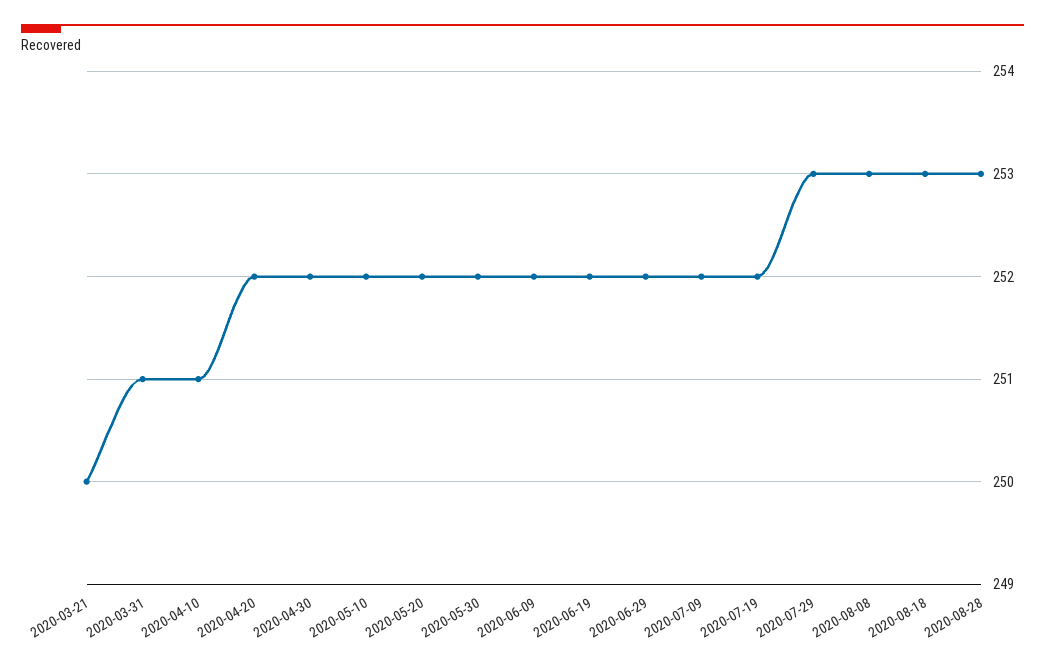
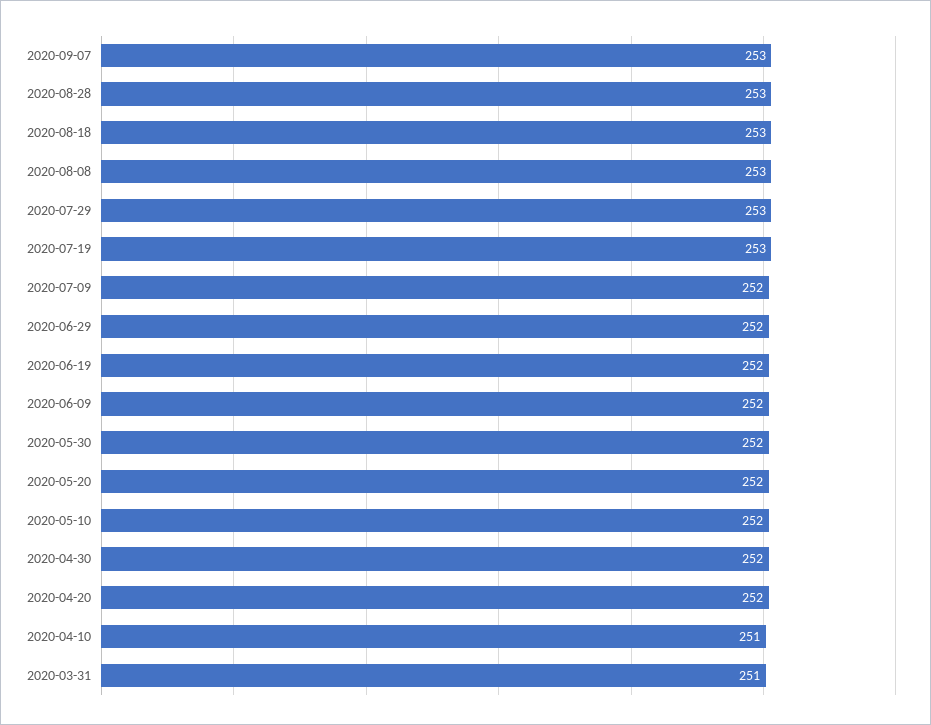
2020-03-21: 250 -> none
2020-07-19: 252 -> 253
2020-09-07: none -> 253

